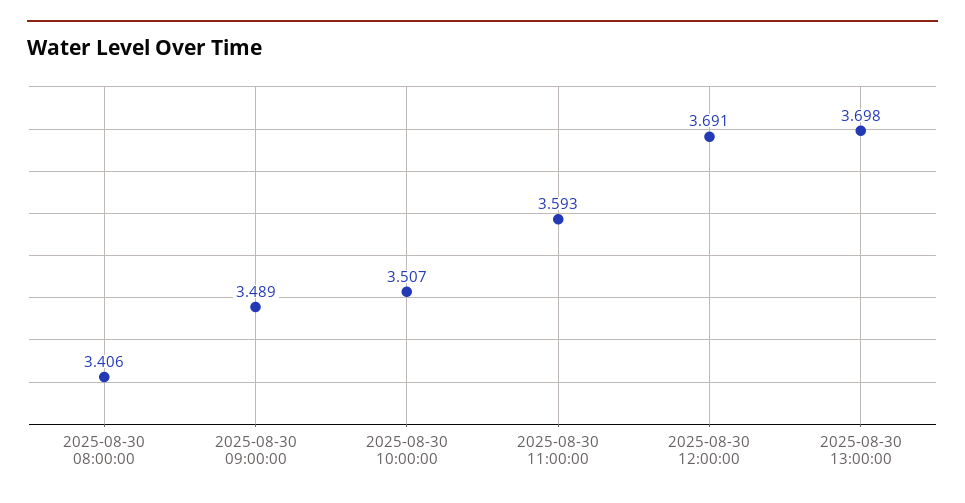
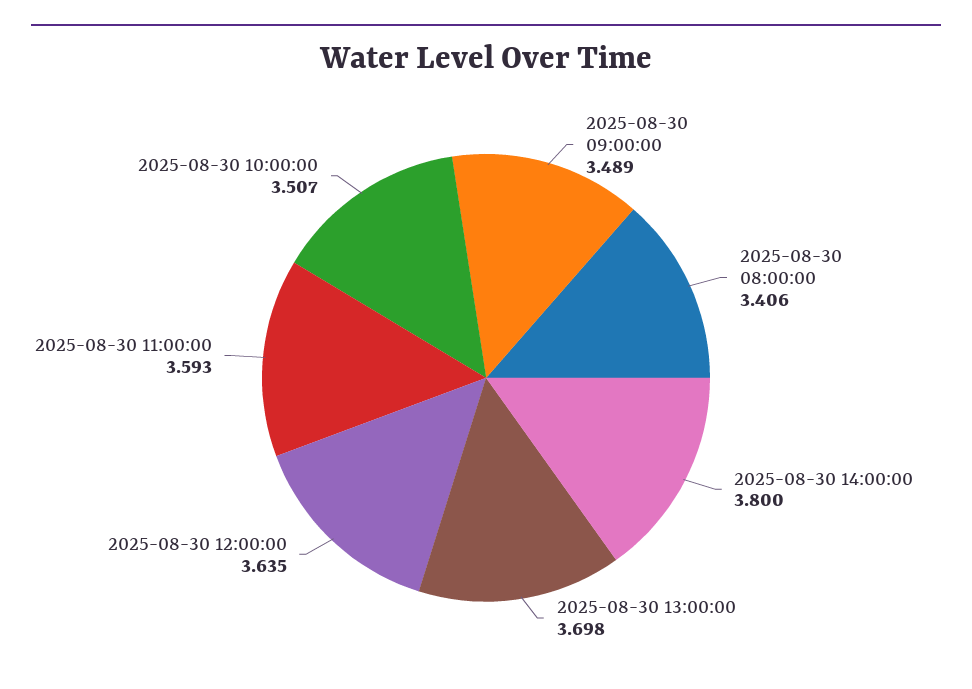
2025-08-30 12:00:00: 3.691 -> 3.635
2025-08-30 14:00:00: none -> 3.8

